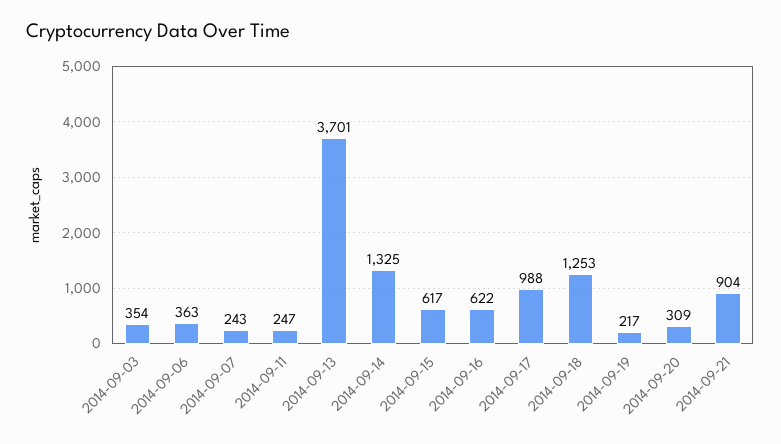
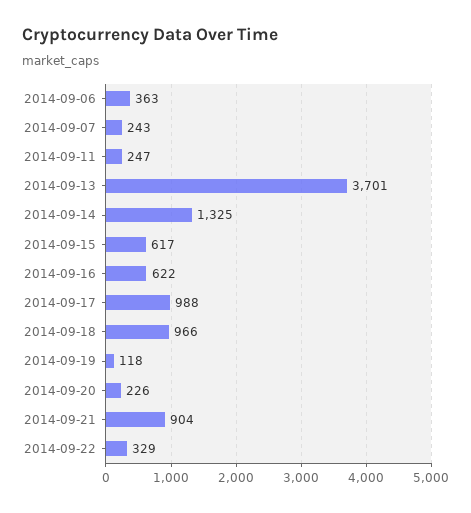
2014-09-03: 354 -> none
2014-09-18: 1253 -> 966
2014-09-19: 217 -> 118
2014-09-20: 309 -> 226
2014-09-22: none -> 329

